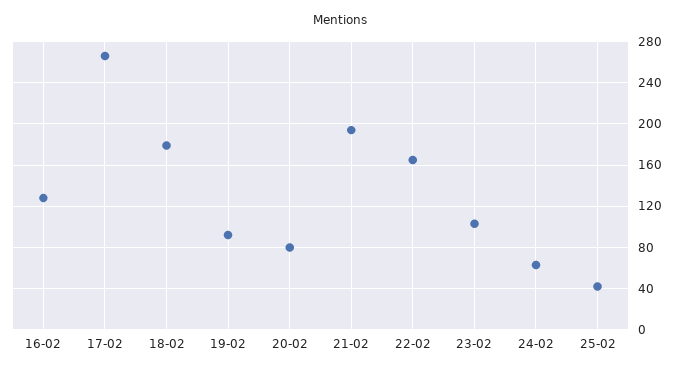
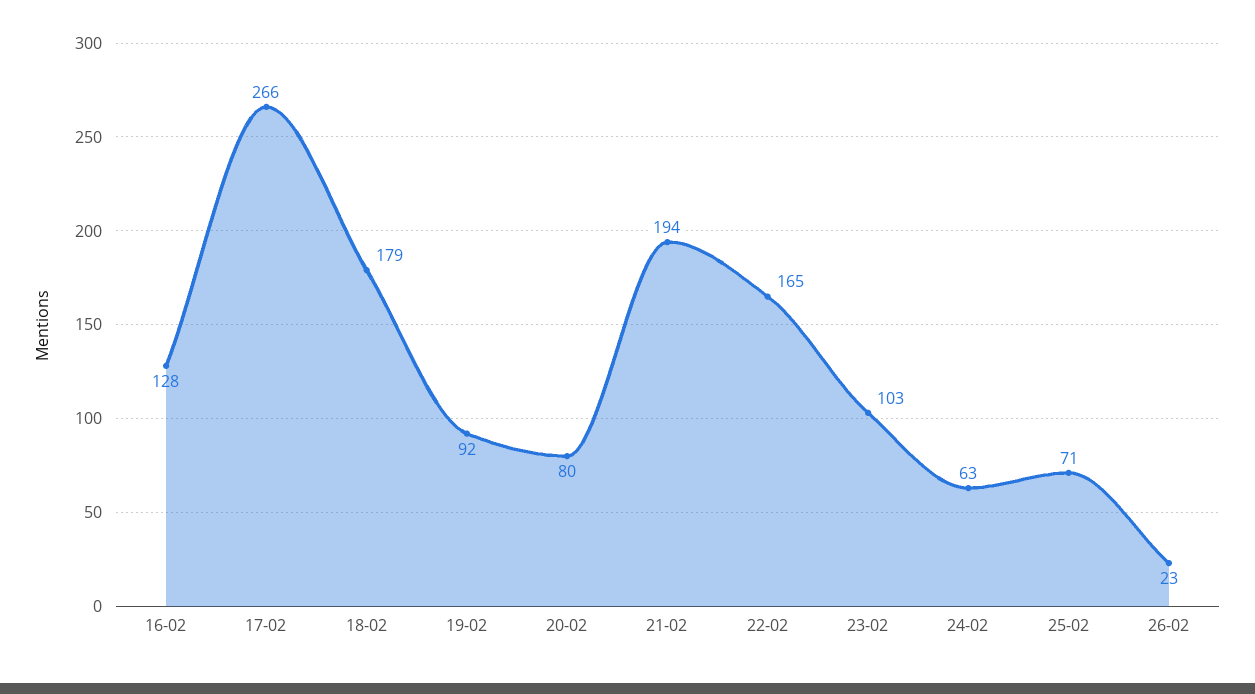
25-02: 40 -> 71
26-02: none -> 23

